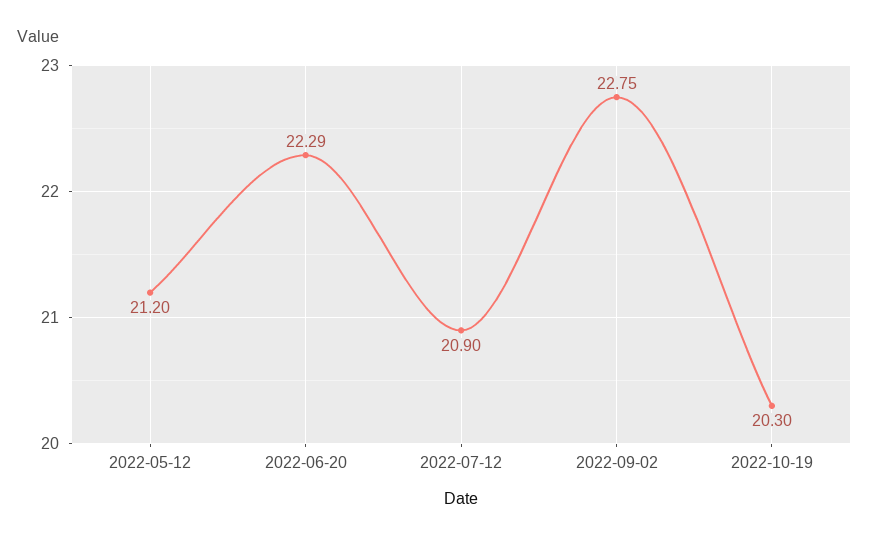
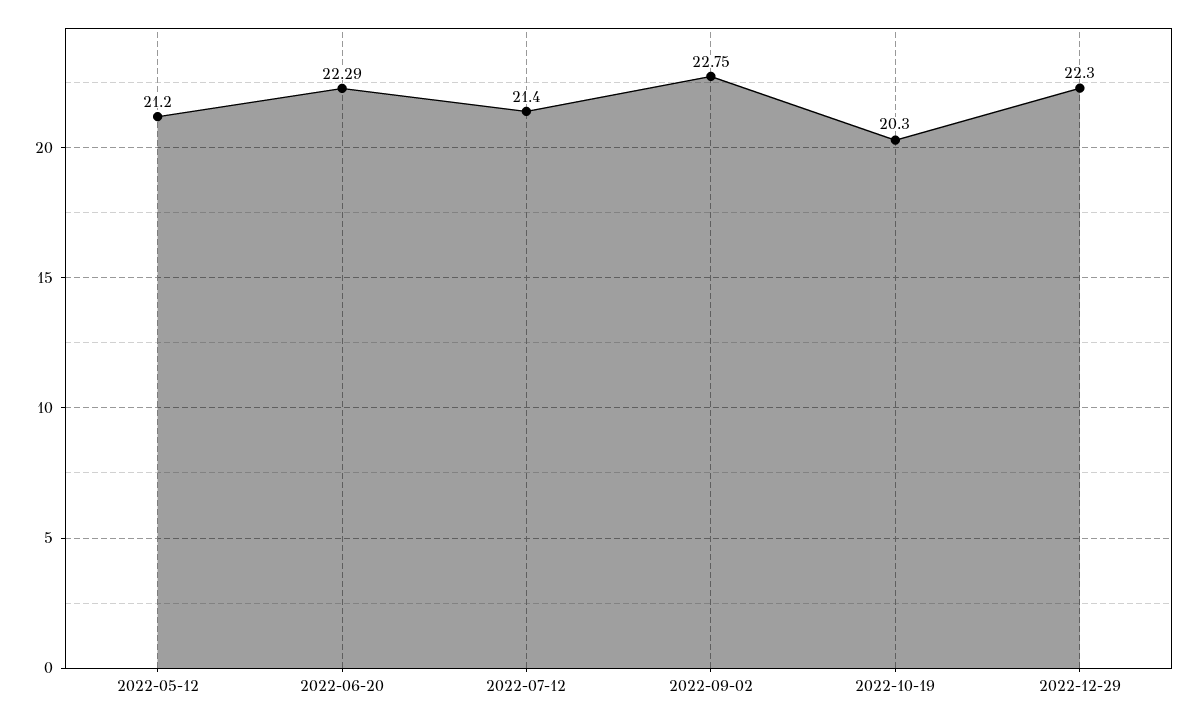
2022-07-12: 20.9 -> 21.4
2022-12-29: none -> 22.3

